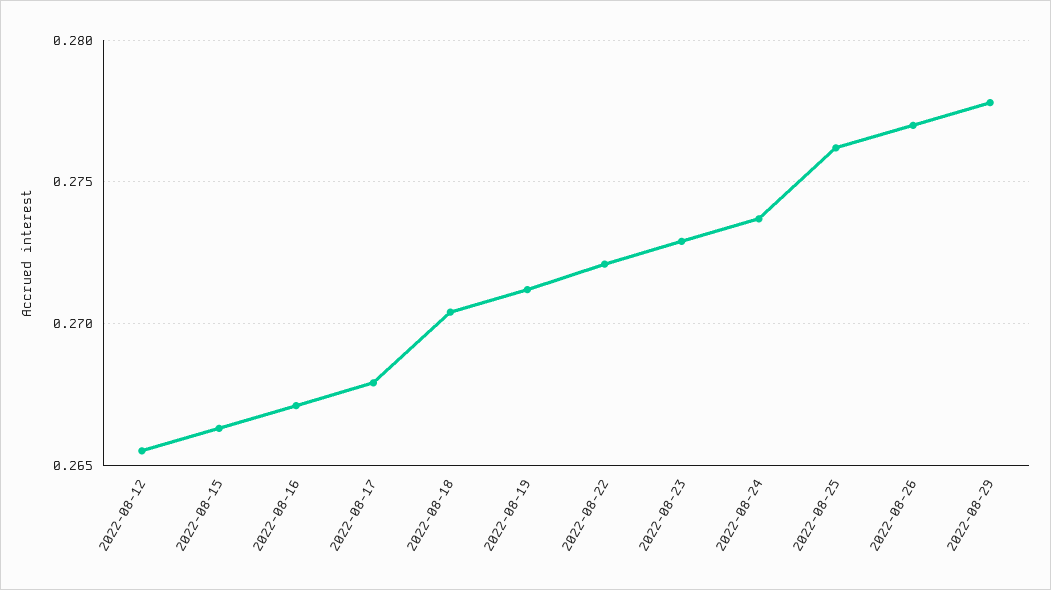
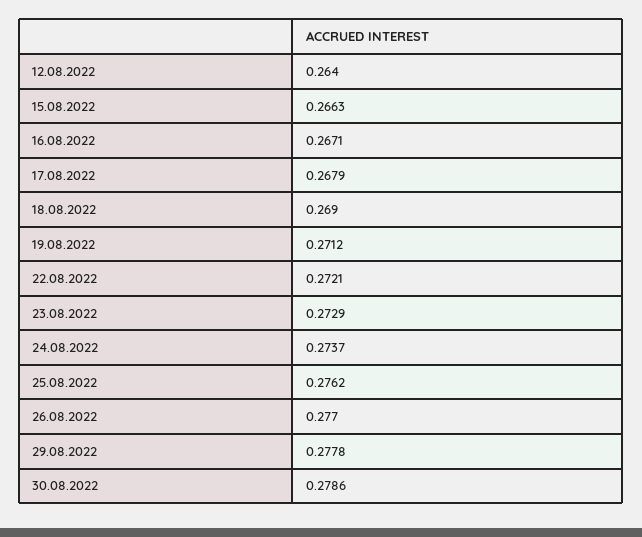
2022-08-12: 0.2655 -> 0.264
2022-08-18: 0.2705 -> 0.269
30.08.2022: none -> 0.2786

